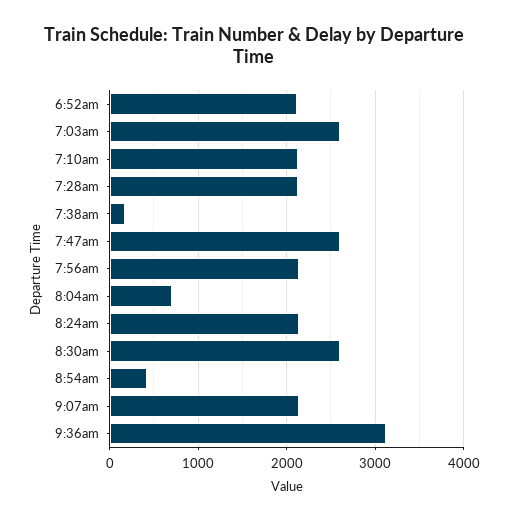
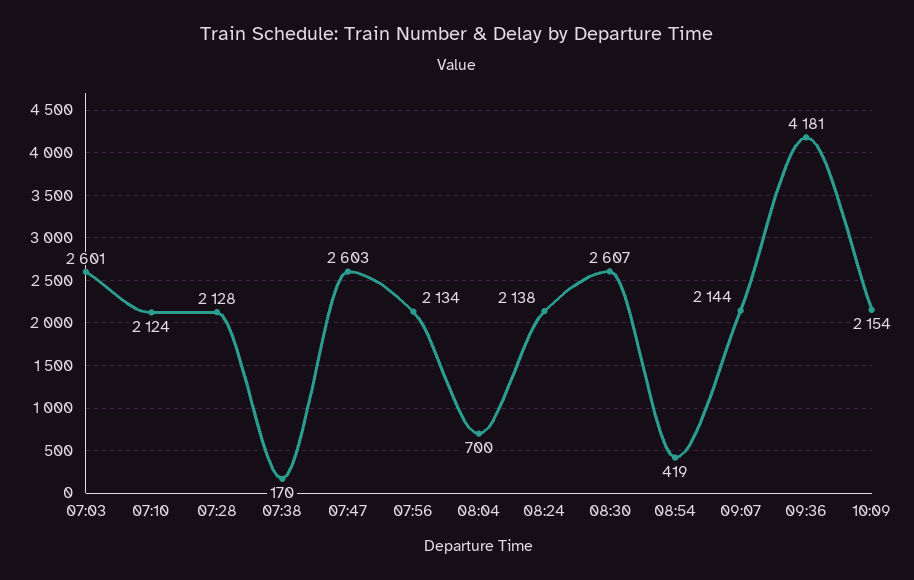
6:52am: 2100 -> none
9:36am: 3100 -> 4181
10:09: none -> 2154

